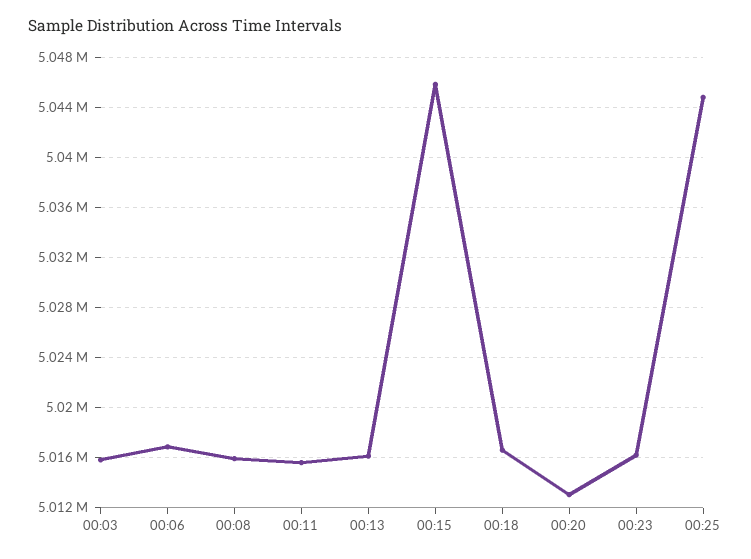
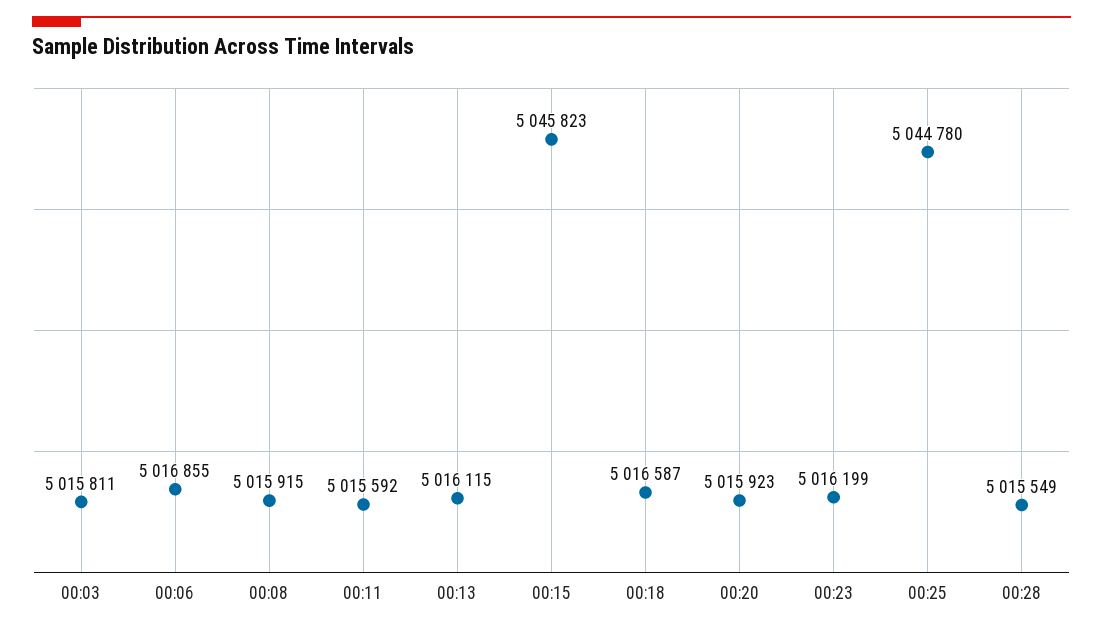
00:20: 5013000 -> 5015923
00:28: none -> 5015549

